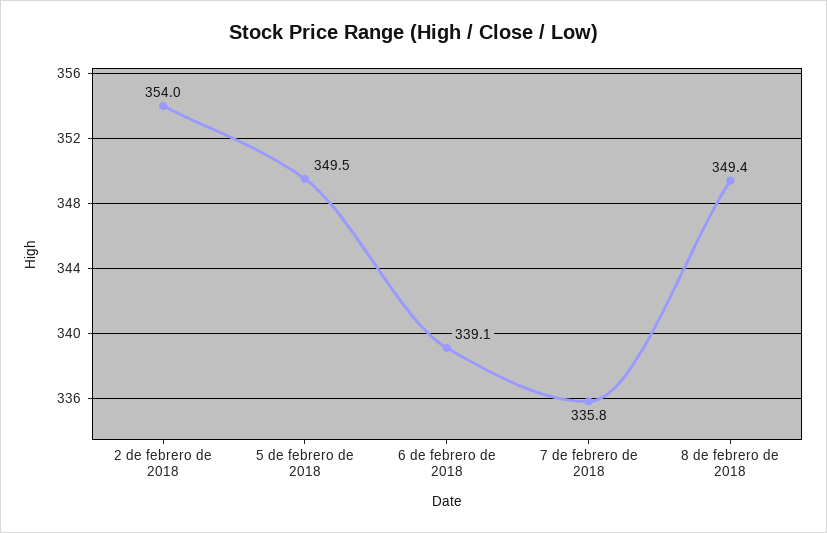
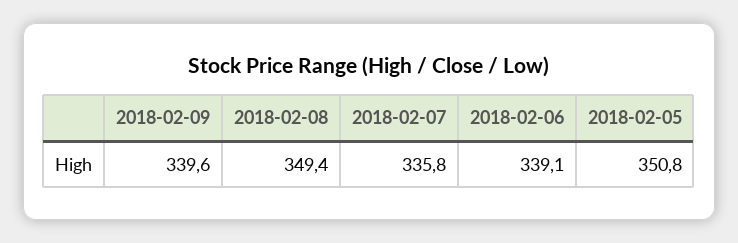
2 de febrero de 2018: 354 -> none
5 de febrero de 2018: 349.5 -> 350.8
2018-02-09: none -> 339.6

